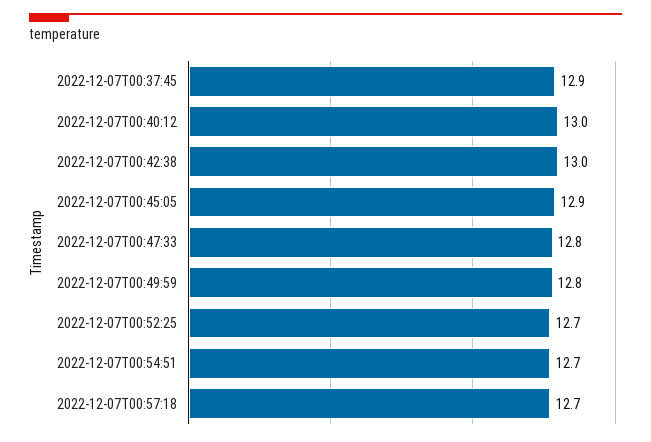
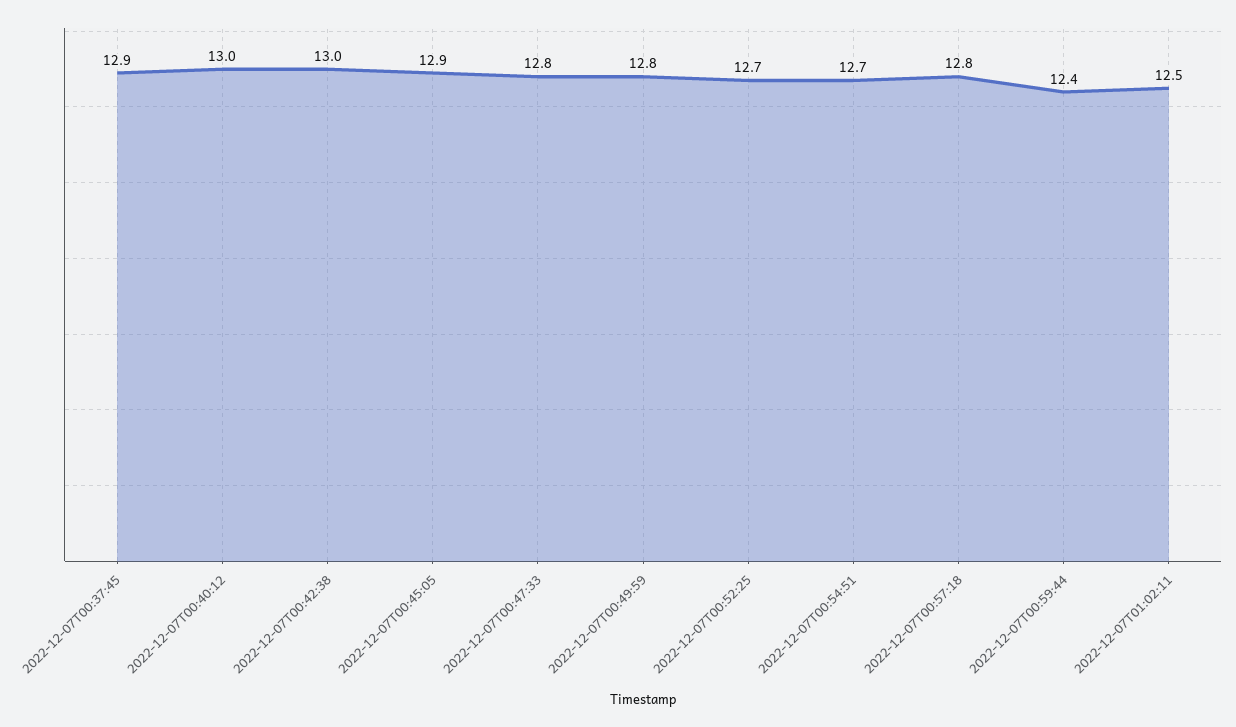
2022-12-07T00:57:18: 12.7 -> 12.8
2022-12-07T00:59:44: none -> 12.4
2022-12-07T01:02:11: none -> 12.5

